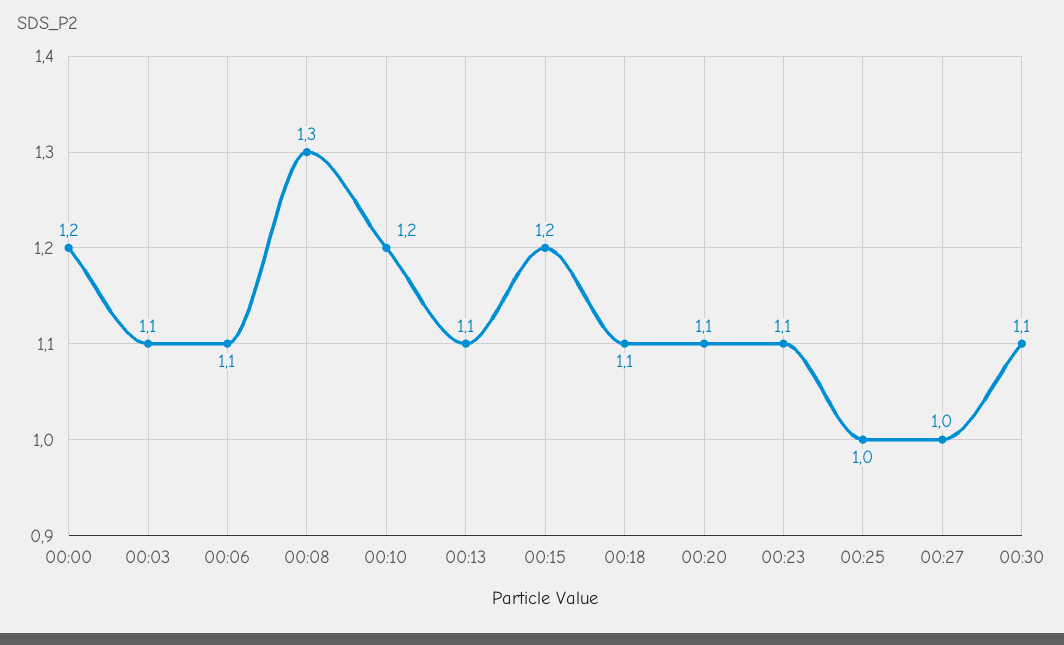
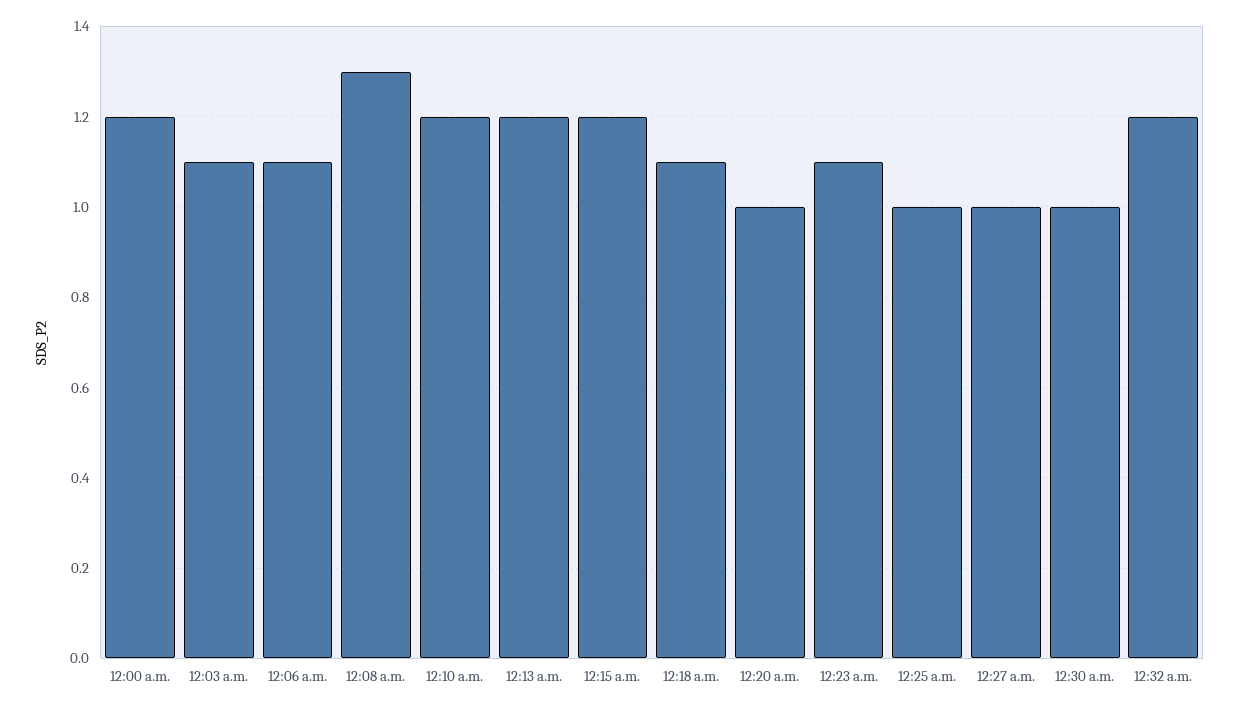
00:13: 1.1 -> 1.2
00:20: 1.1 -> 1
00:30: 1.1 -> 1
12:32 a.m.: none -> 1.2

